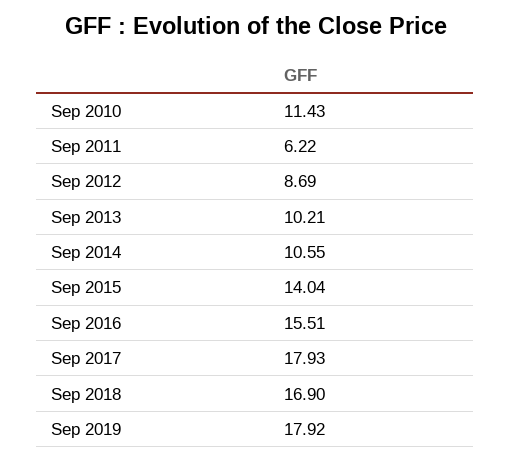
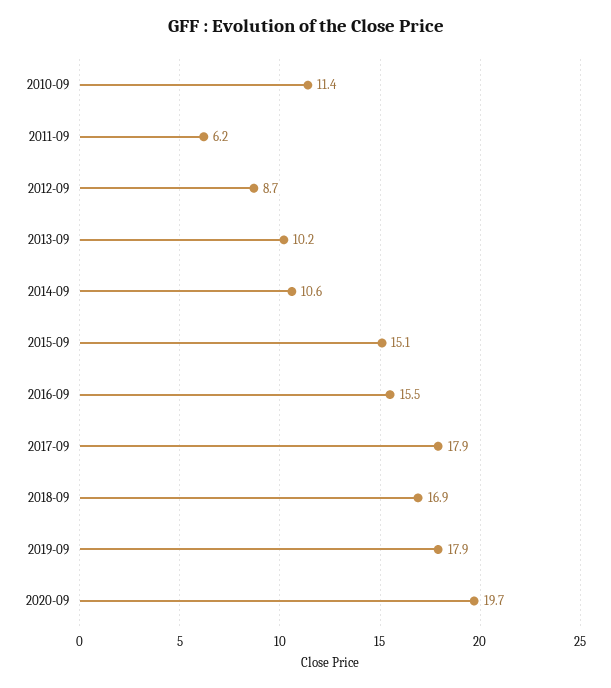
Sep 2015: 14.04 -> 15.1
2020-09: none -> 19.7

